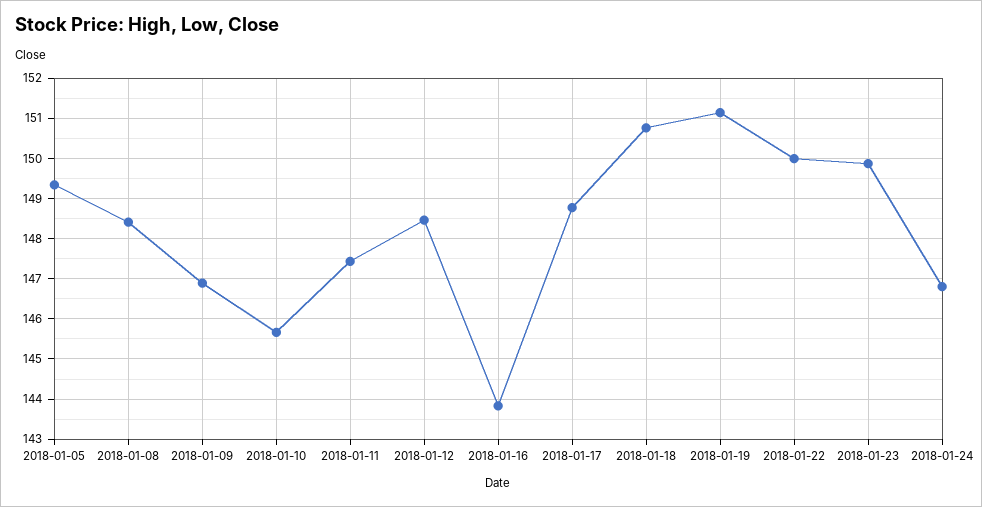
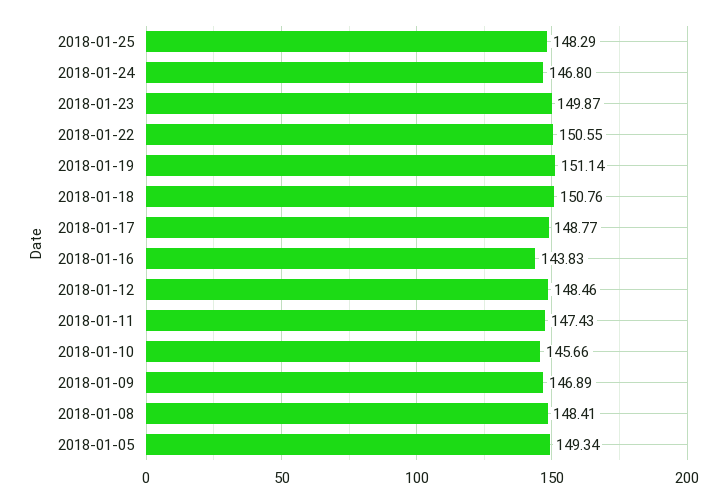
2018-01-22: 150 -> 150.55
2018-01-25: none -> 148.29

